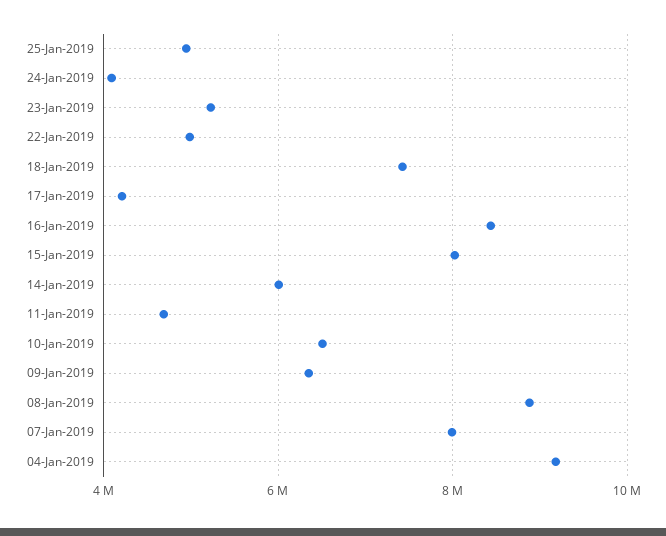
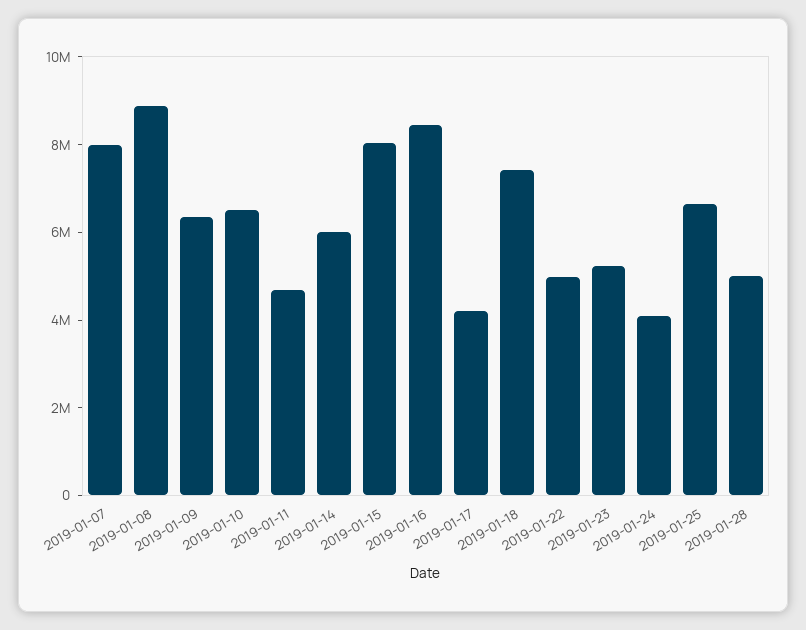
25-Jan-2019: 5000000 -> 6500000
04-Jan-2019: 9200000 -> none
2019-01-28: none -> 5000000

